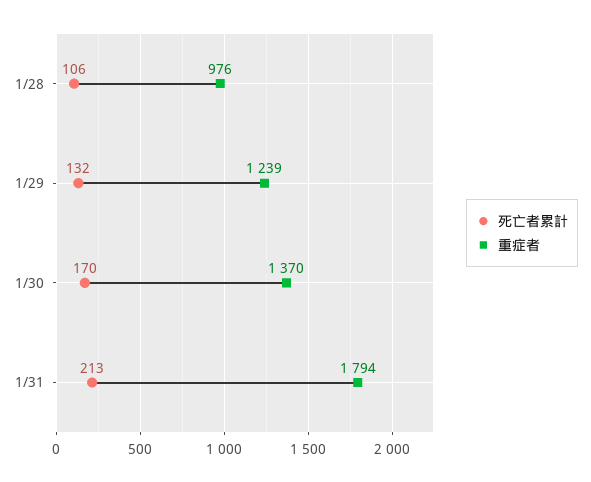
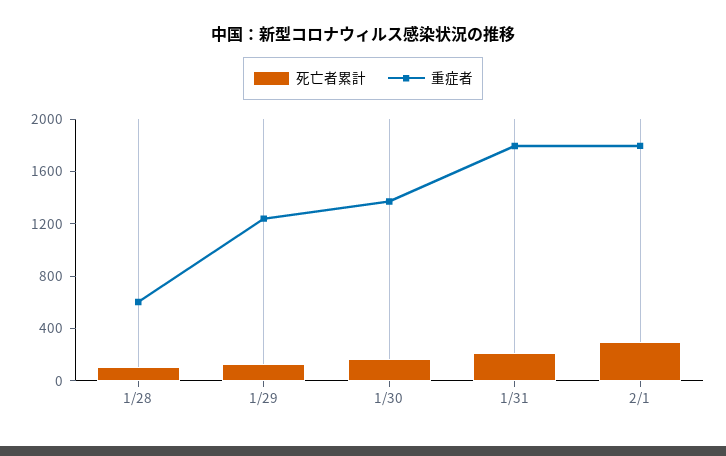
重症者, 1/28: 976 -> 600
死亡者累計, 2/1: none -> 300
重症者, 2/1: none -> 1800

